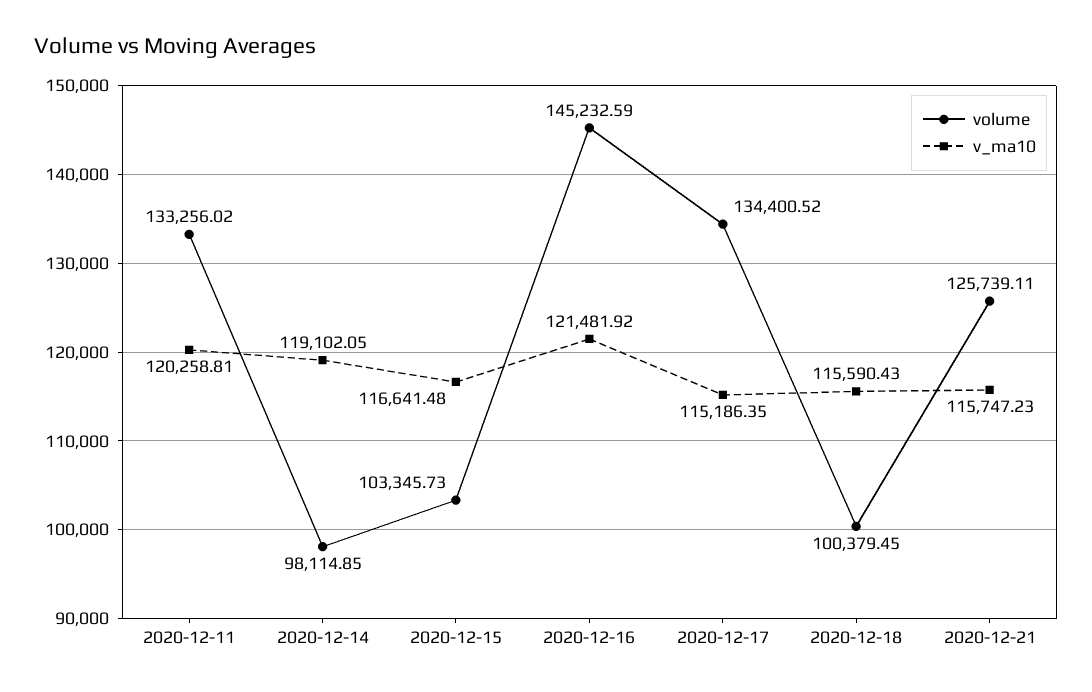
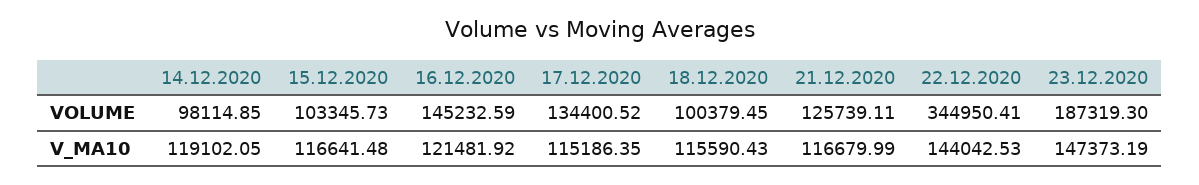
volume, 2020-12-11: 133256.02 -> none
v_ma10, 2020-12-11: 120258.81 -> none
v_ma10, 2020-12-21: 115747.23 -> 116679.99
volume, 22.12.2020: none -> 344950.41
volume, 23.12.2020: none -> 187319.3
v_ma10, 22.12.2020: none -> 144042.53
v_ma10, 23.12.2020: none -> 147373.19

